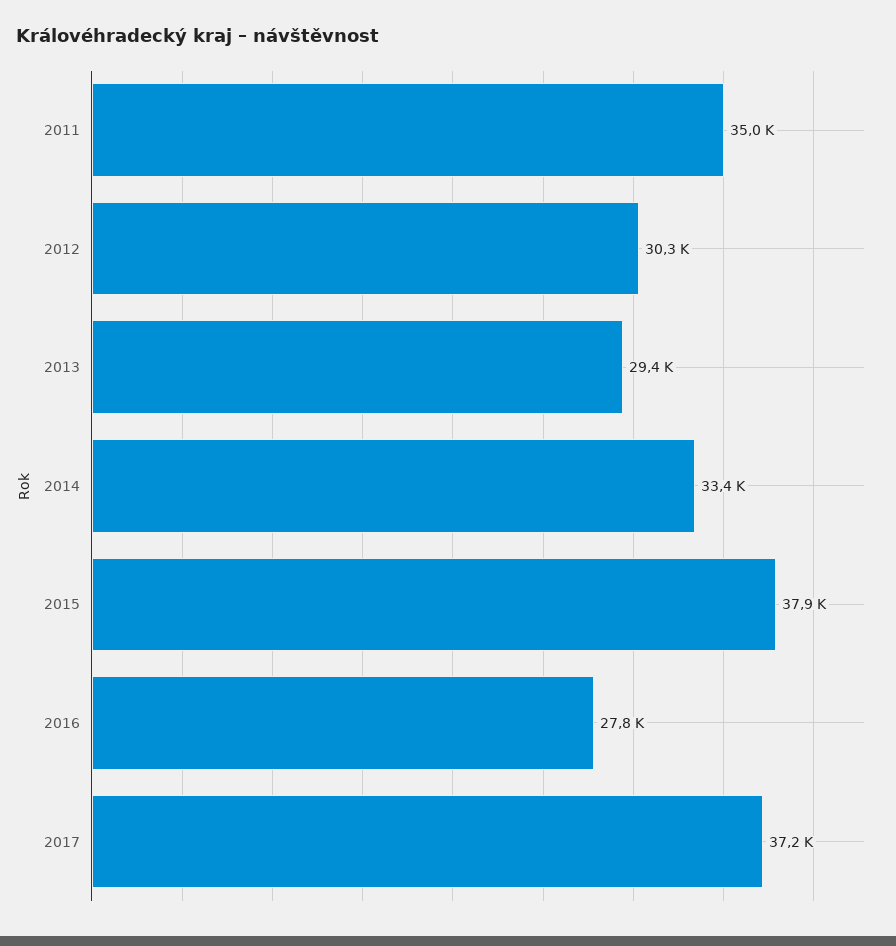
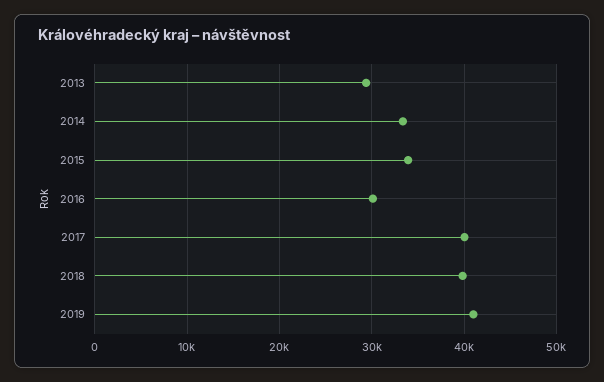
2011: 35000 -> none
2012: 30300 -> none
2015: 37900 -> 34000
2016: 27800 -> 30000
2017: 37200 -> 40000
2018: none -> 40000
2019: none -> 41000

